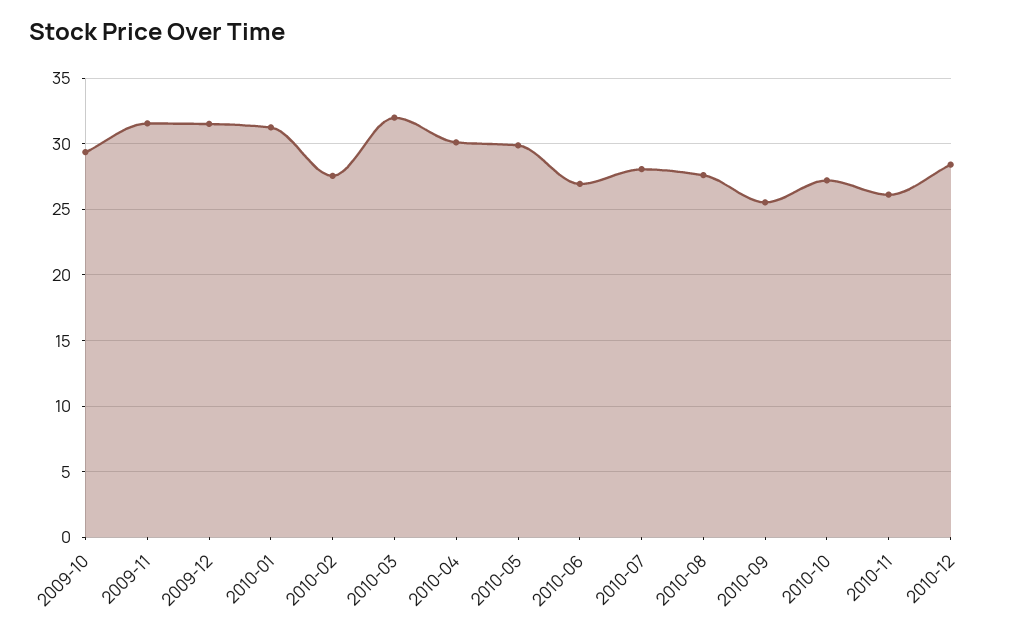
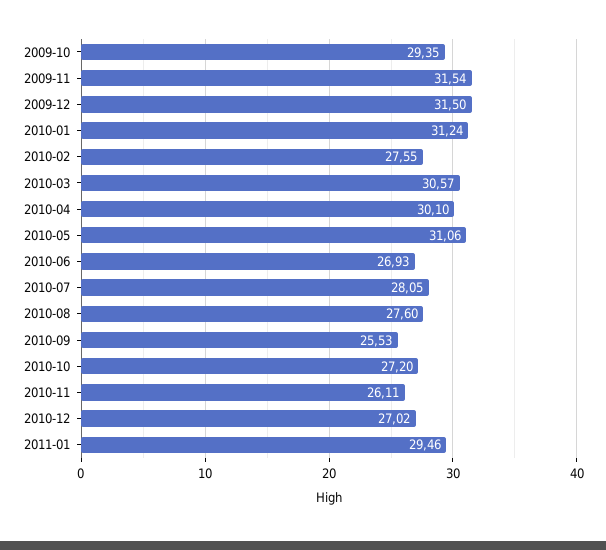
2010-03: 32 -> 30.57
2010-05: 30 -> 31.06
2010-12: 28.5 -> 27.02
2011-01: none -> 29.46

